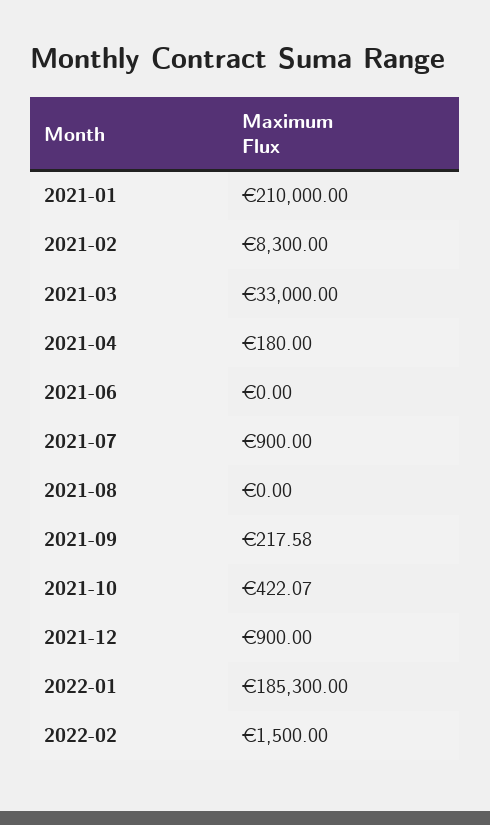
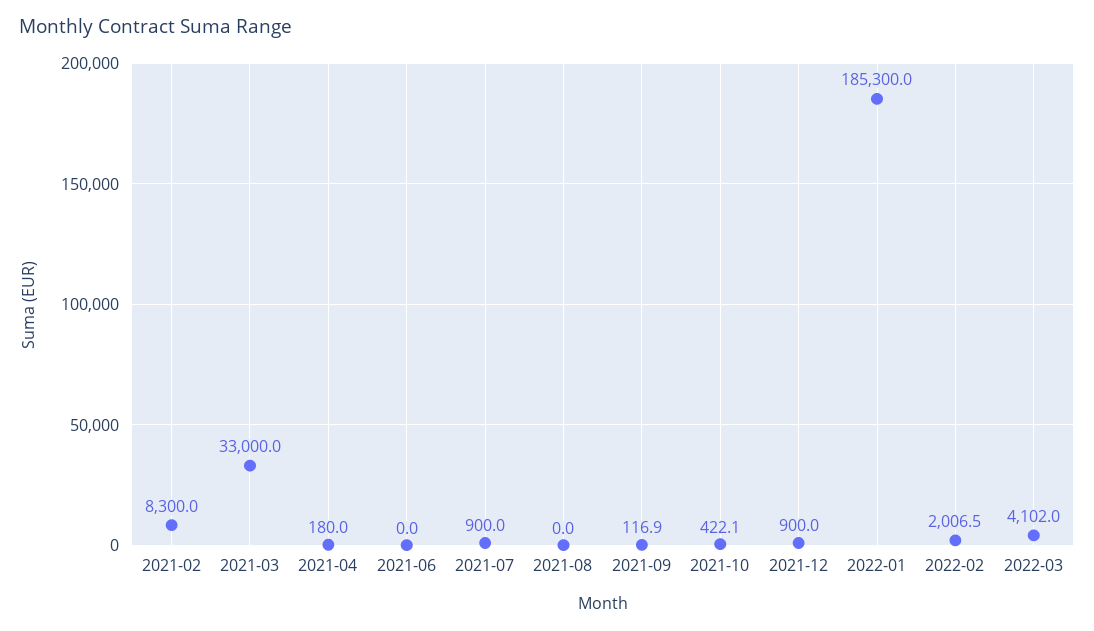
2021-01: 210000 -> none
2021-09: 217.58 -> 116.9
2022-02: 1500 -> 2006.5
2022-03: none -> 4102

